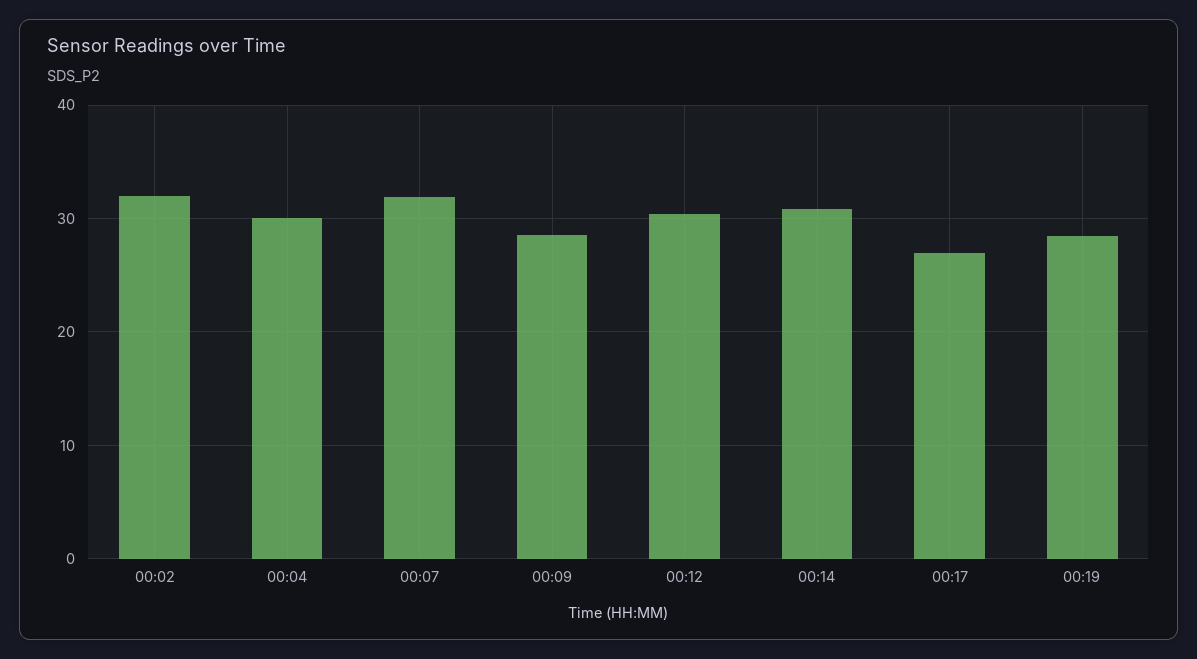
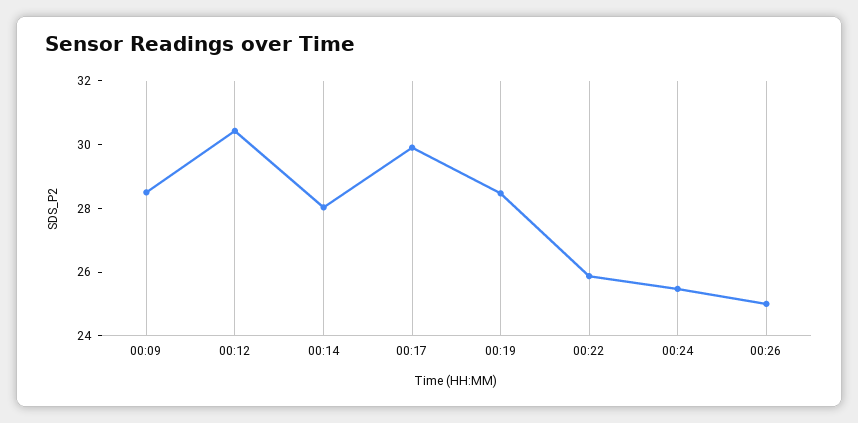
00:02: 32 -> none
00:04: 30 -> none
00:07: 32 -> none
00:14: 31 -> 28
00:17: 27 -> 30
00:22: none -> 26
00:24: none -> 25.5
00:26: none -> 25

